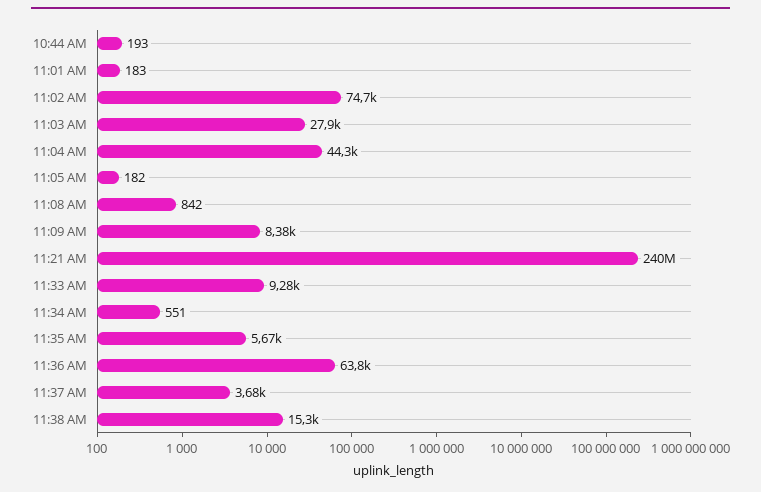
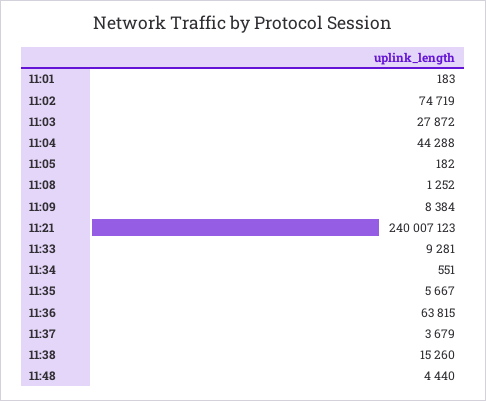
10:44 AM: 193 -> none
11:08 AM: 842 -> 1252
11:48: none -> 4440

